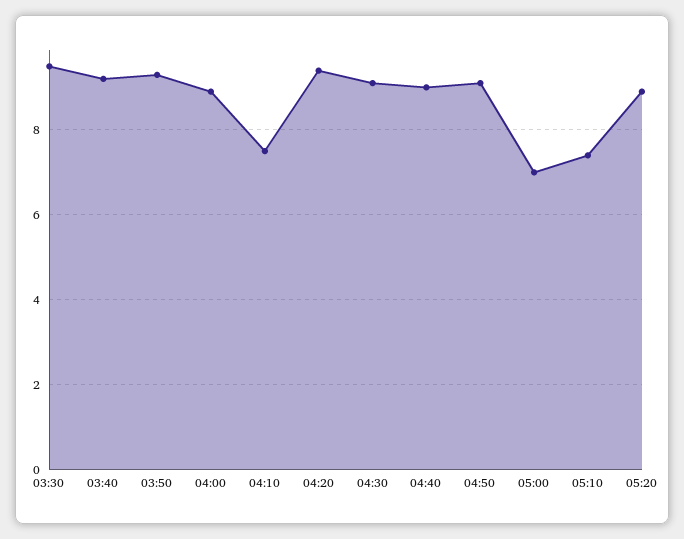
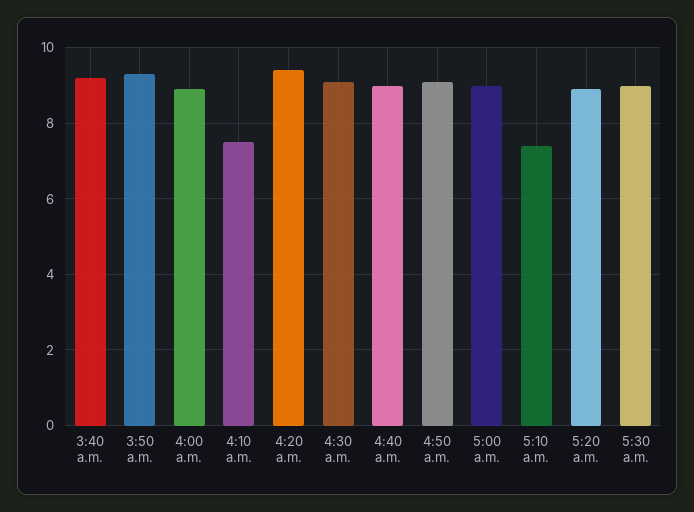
03:30: 9.5 -> none
05:00: 7 -> 9
5:30 a.m.: none -> 9

